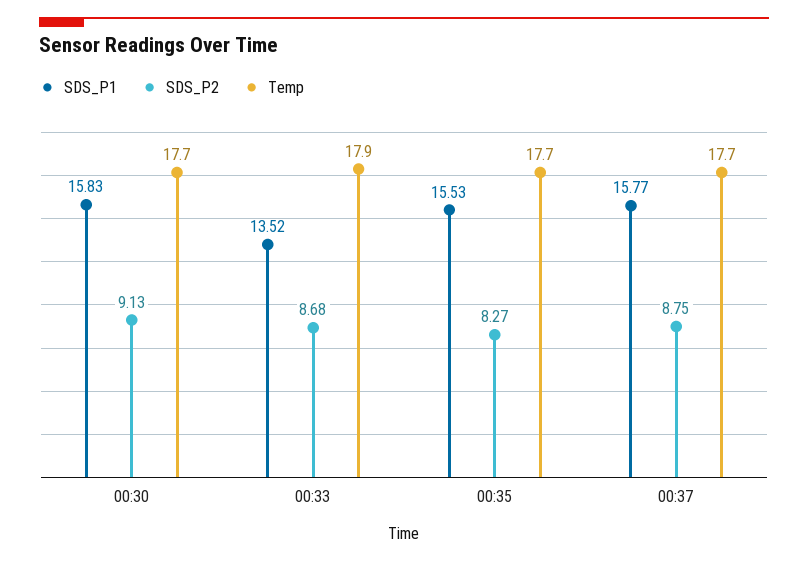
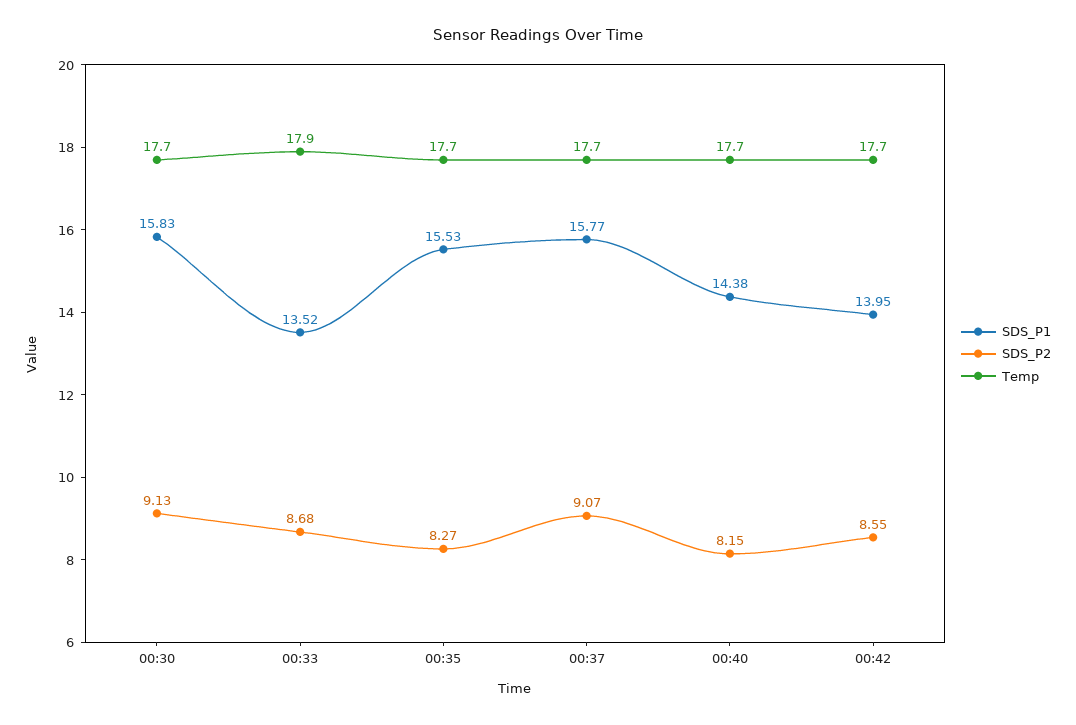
SDS_P2, 00:37: 8.75 -> 9.07
SDS_P1, 00:40: none -> 14.38
SDS_P2, 00:40: none -> 8.15
Temp, 00:40: none -> 17.7
SDS_P1, 00:42: none -> 13.95
SDS_P2, 00:42: none -> 8.55
Temp, 00:42: none -> 17.7

